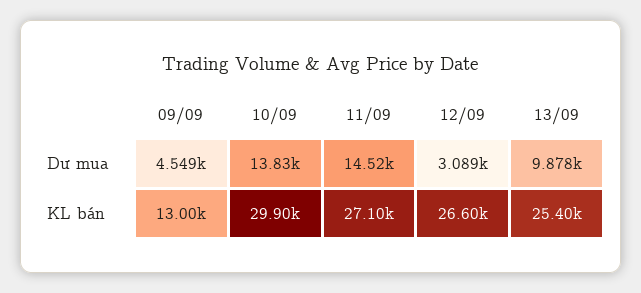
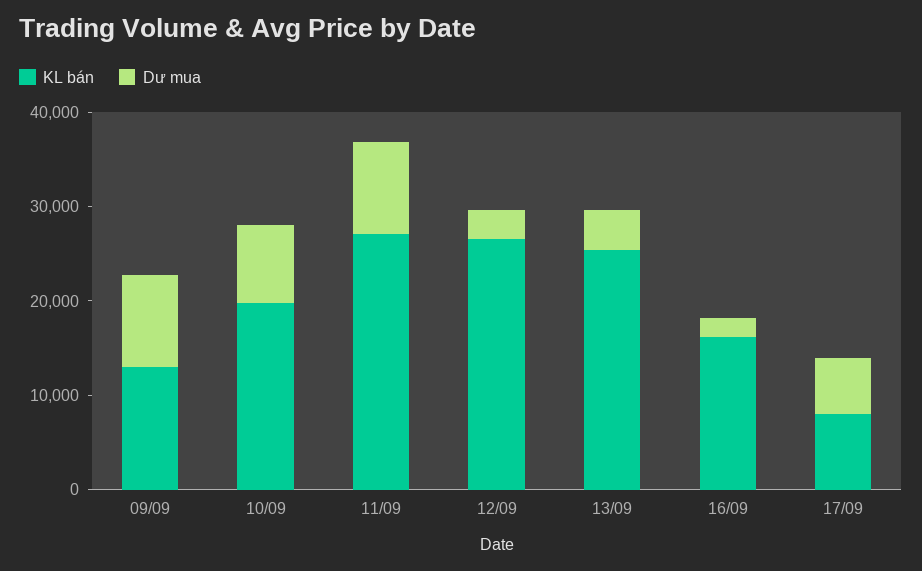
Dư mua, 09/09: 4549 -> 10000
Dư mua, 10/09: 13830 -> 8000
Dư mua, 11/09: 14520 -> 10000
Dư mua, 13/09: 9878 -> 4000
KL bán, 10/09: 29900 -> 20000
KL bán, 16/09: none -> 16000
Dư mua, 16/09: none -> 2000
KL bán, 17/09: none -> 8000
Dư mua, 17/09: none -> 6000

